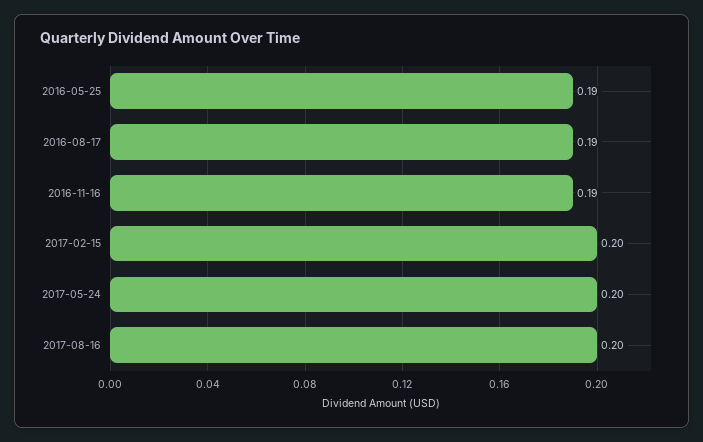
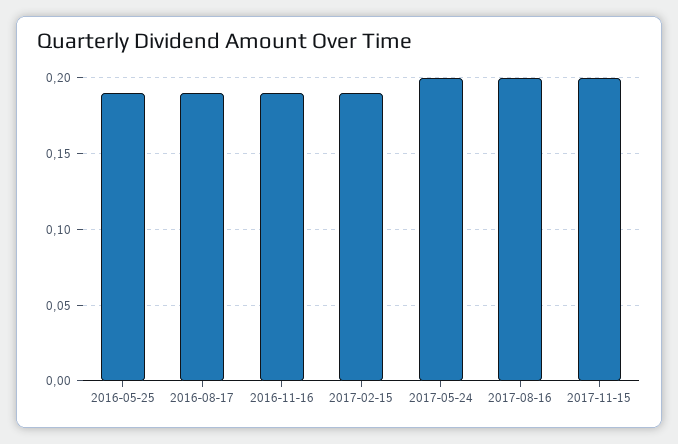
2017-02-15: 0.2 -> 0.19
2017-11-15: none -> 0.2

